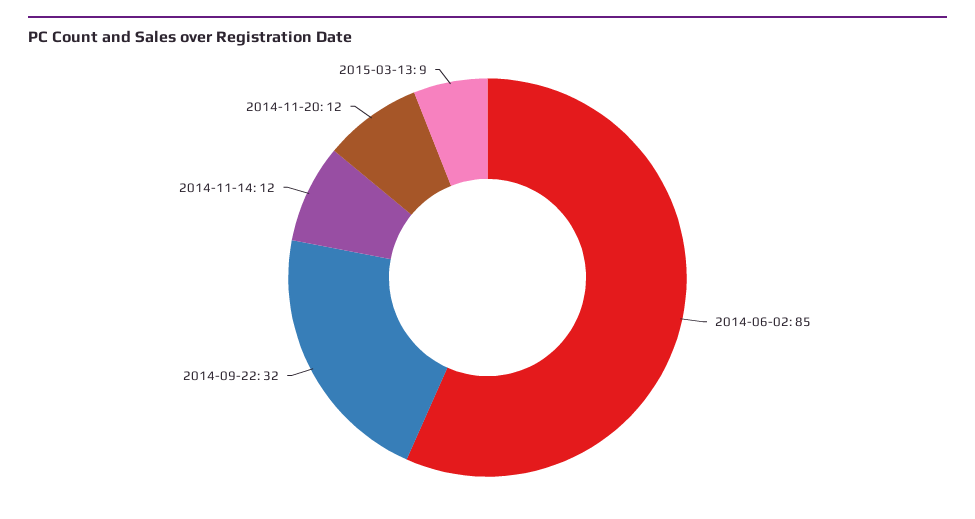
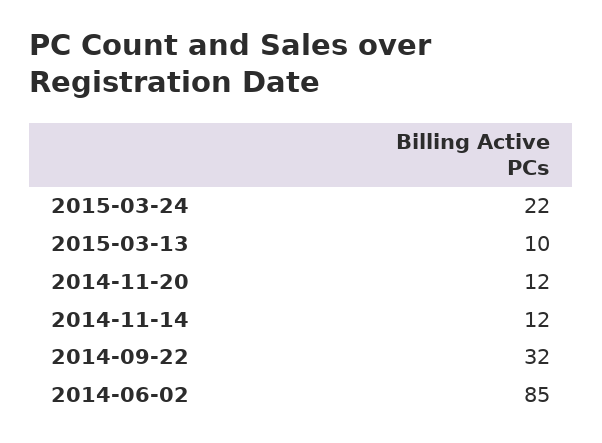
2015-03-13: 9 -> 10
2015-03-24: none -> 22

